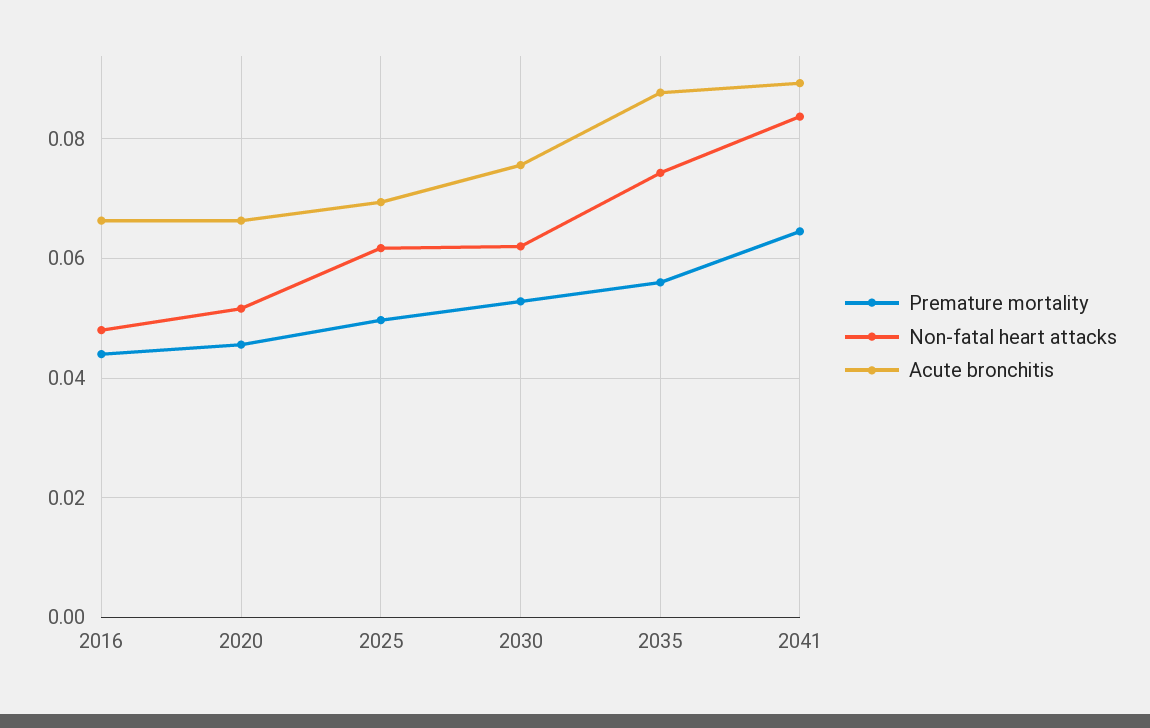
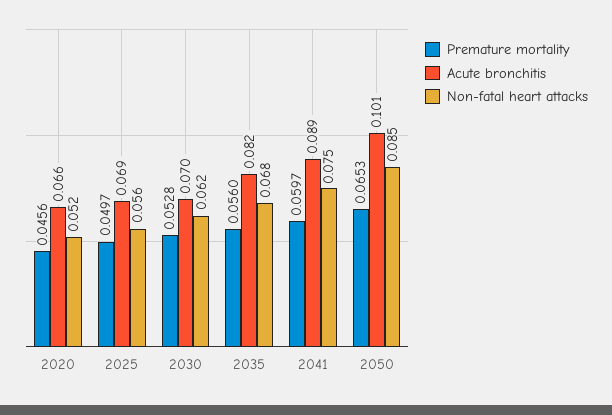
Premature mortality, 2016: 0.044 -> none
Non-fatal heart attacks, 2016: 0.048 -> none
Acute bronchitis, 2016: 0.066 -> none
Non-fatal heart attacks, 2025: 0.062 -> 0.056
Acute bronchitis, 2030: 0.076 -> 0.07
Non-fatal heart attacks, 2035: 0.074 -> 0.068
Acute bronchitis, 2035: 0.088 -> 0.082
Premature mortality, 2041: 0.064 -> 0.0597
Non-fatal heart attacks, 2041: 0.084 -> 0.075
Premature mortality, 2050: none -> 0.0653
Acute bronchitis, 2050: none -> 0.101
Non-fatal heart attacks, 2050: none -> 0.085

